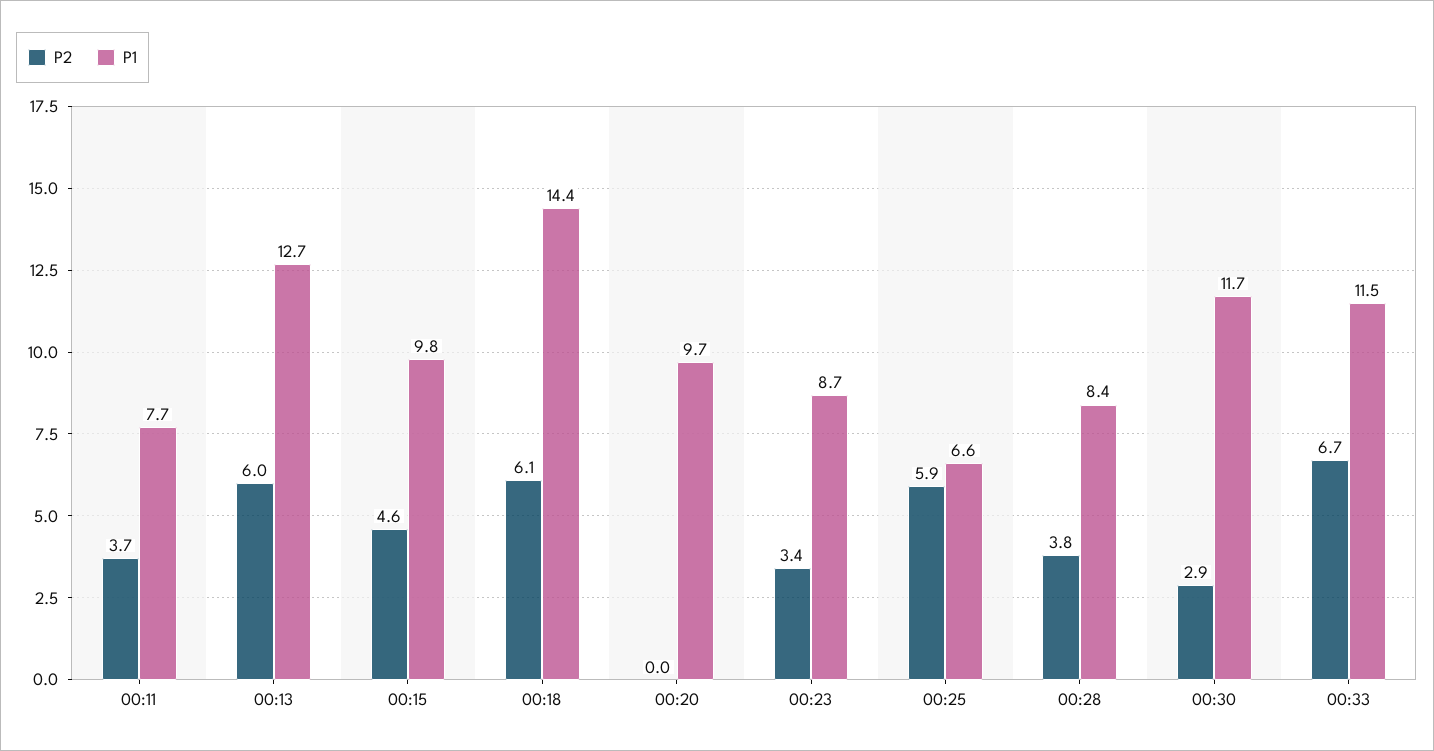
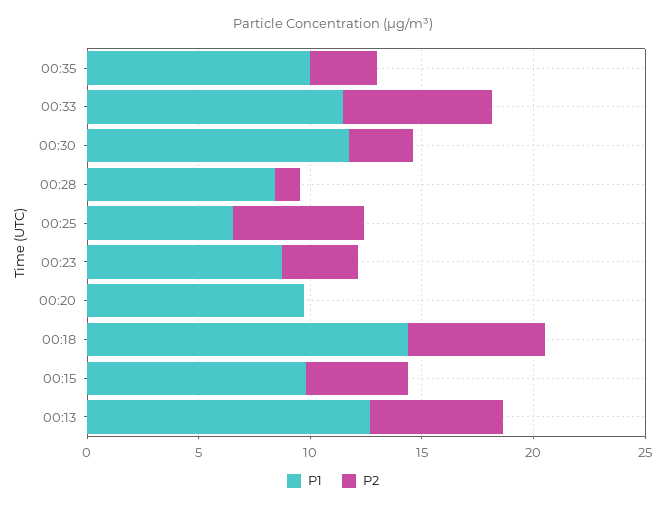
P2, 00:11: 3.7 -> none
P1, 00:11: 7.7 -> none
P2, 00:28: 3.8 -> 1
P1, 00:35: none -> 10
P2, 00:35: none -> 3

